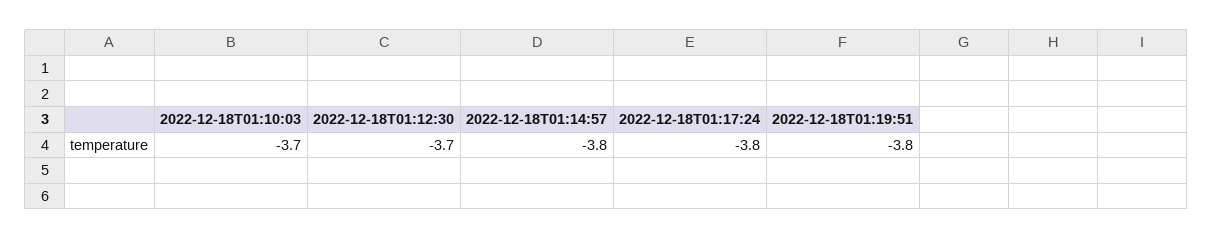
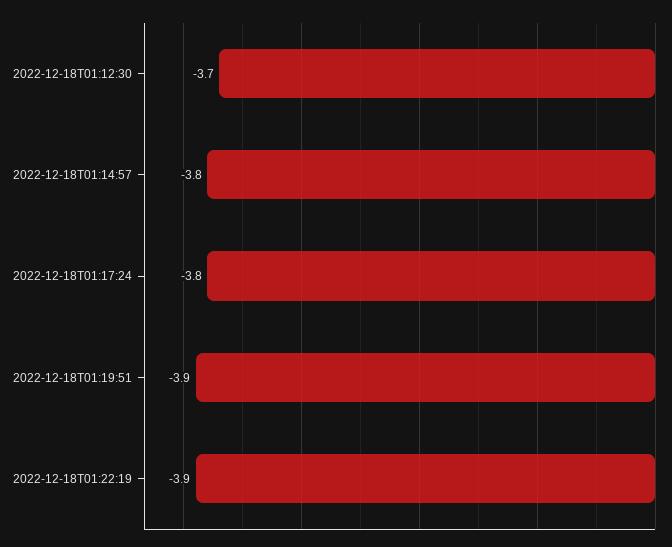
2022-12-18T01:10:03: -3.7 -> none
2022-12-18T01:19:51: -3.8 -> -3.9
2022-12-18T01:22:19: none -> -3.9

